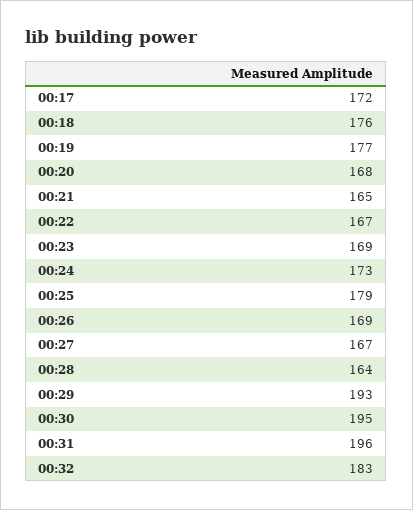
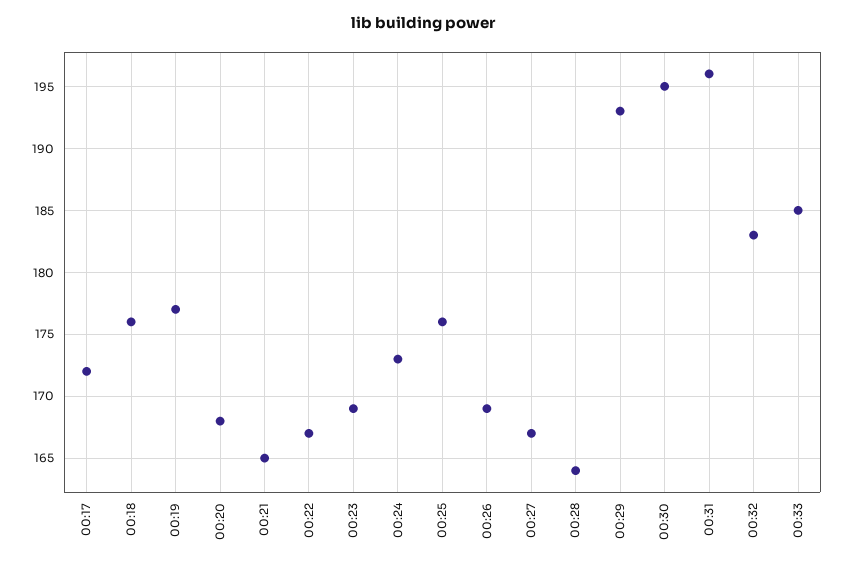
00:25: 179 -> 176
00:33: none -> 185

